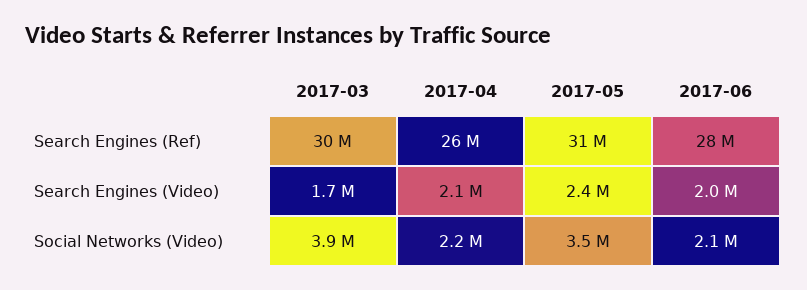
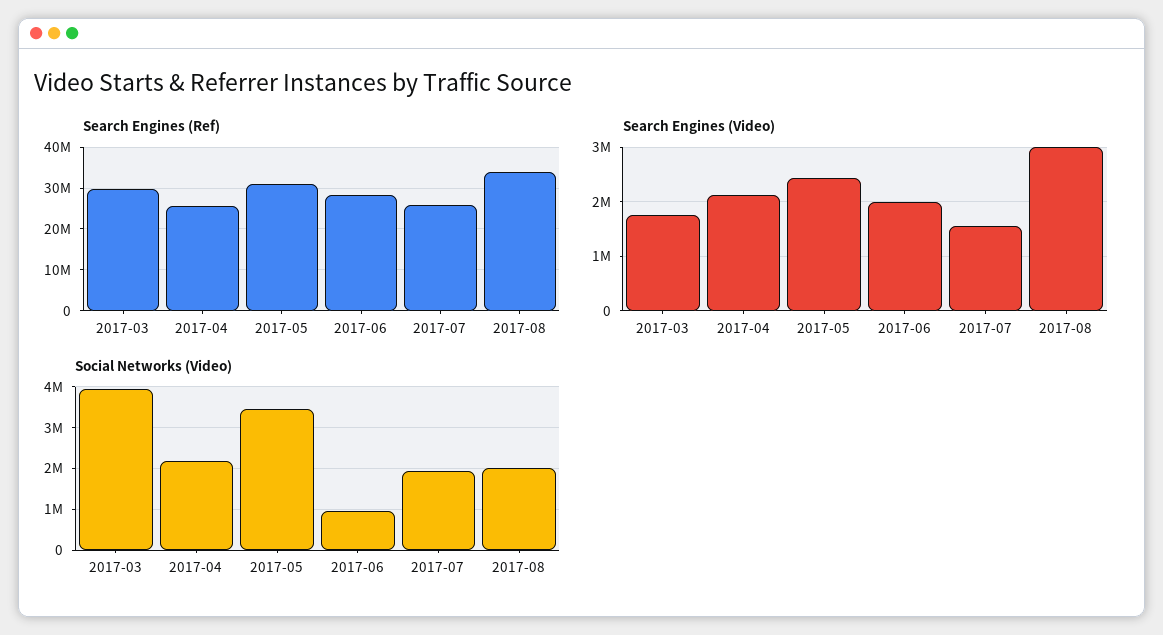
Social Networks (Video), 2017-06: 2100000 -> 1000000
Search Engines (Ref), 2017-07: none -> 26000000
Search Engines (Ref), 2017-08: none -> 34000000
Search Engines (Video), 2017-07: none -> 1600000
Search Engines (Video), 2017-08: none -> 3000000
Social Networks (Video), 2017-07: none -> 2000000
Social Networks (Video), 2017-08: none -> 2000000

